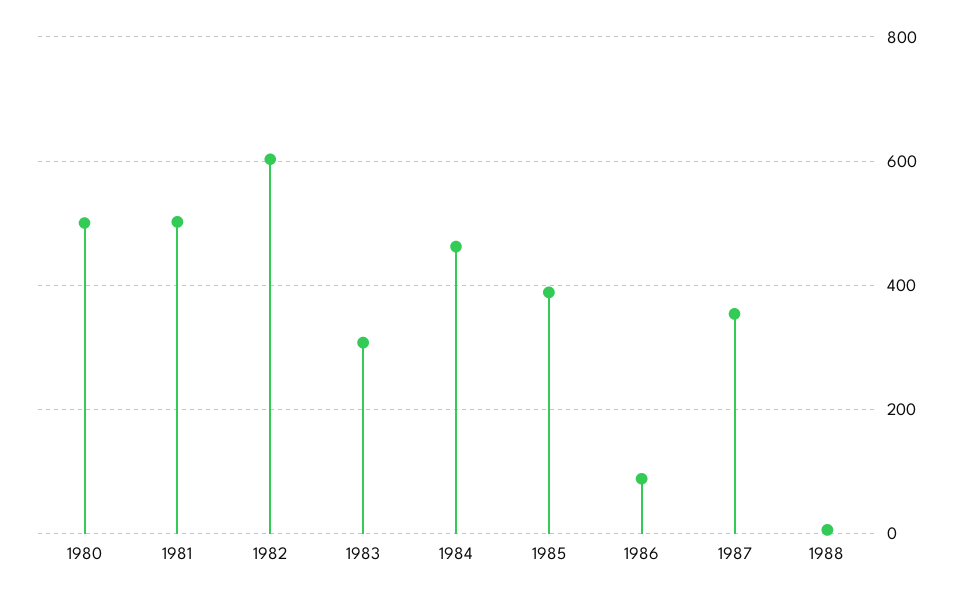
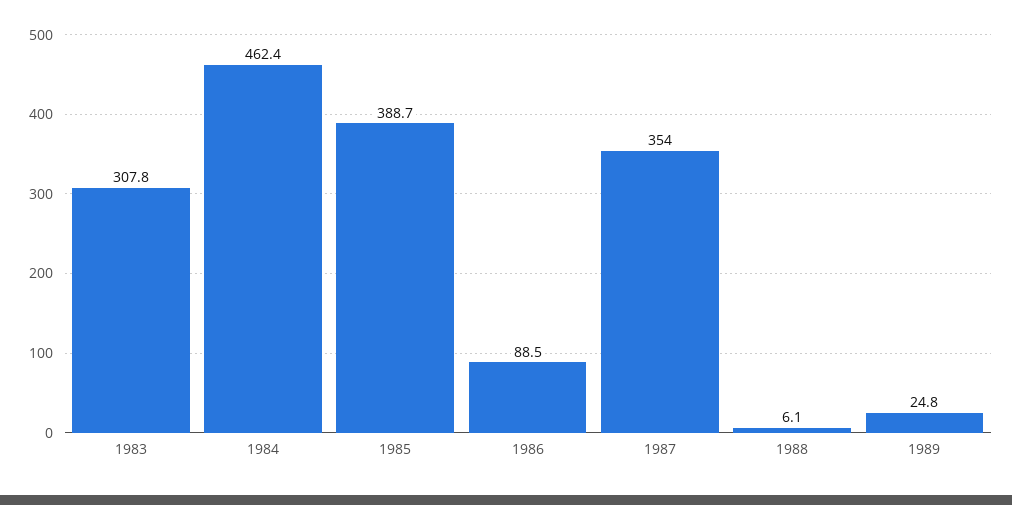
1980: 500 -> none
1981: 500 -> none
1982: 600 -> none
1989: none -> 24.8

